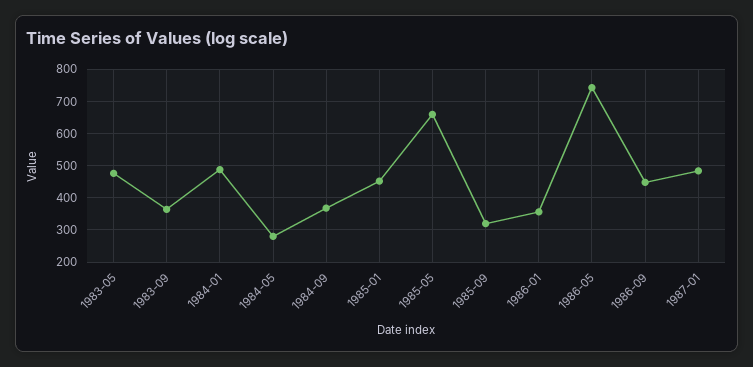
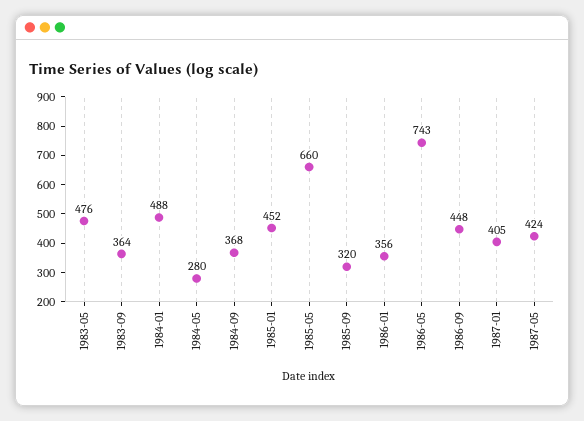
1987-01: 480 -> 405
1987-05: none -> 424

